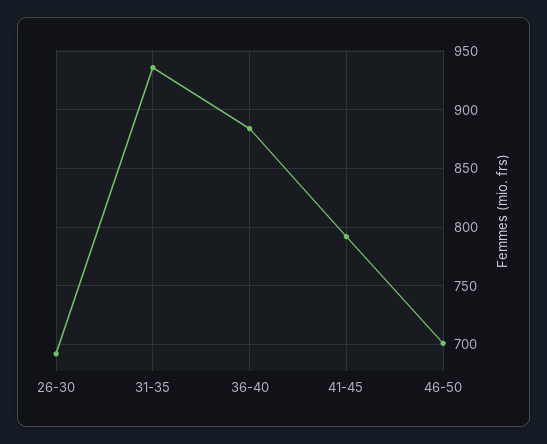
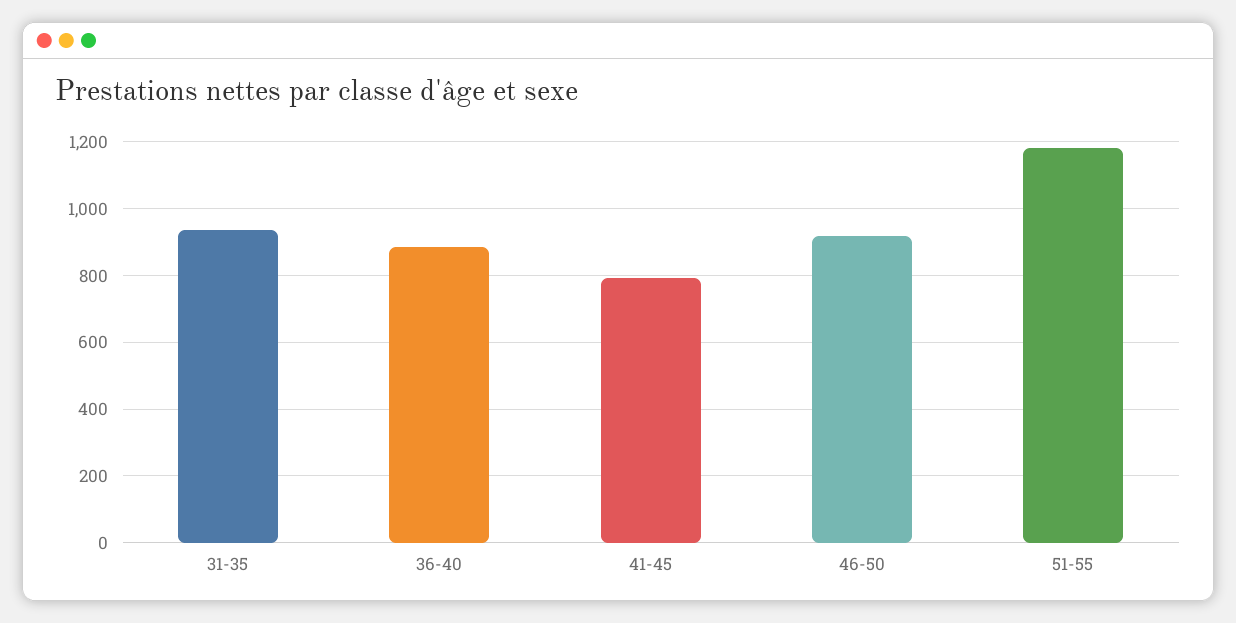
26-30: 690 -> none
46-50: 700 -> 920
51-55: none -> 1180

